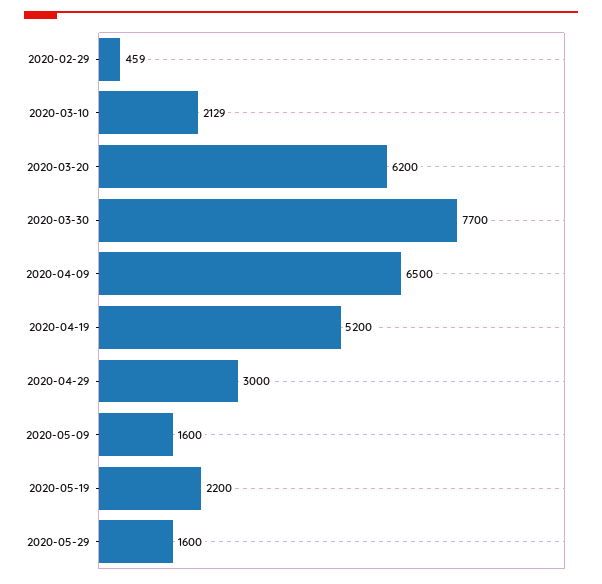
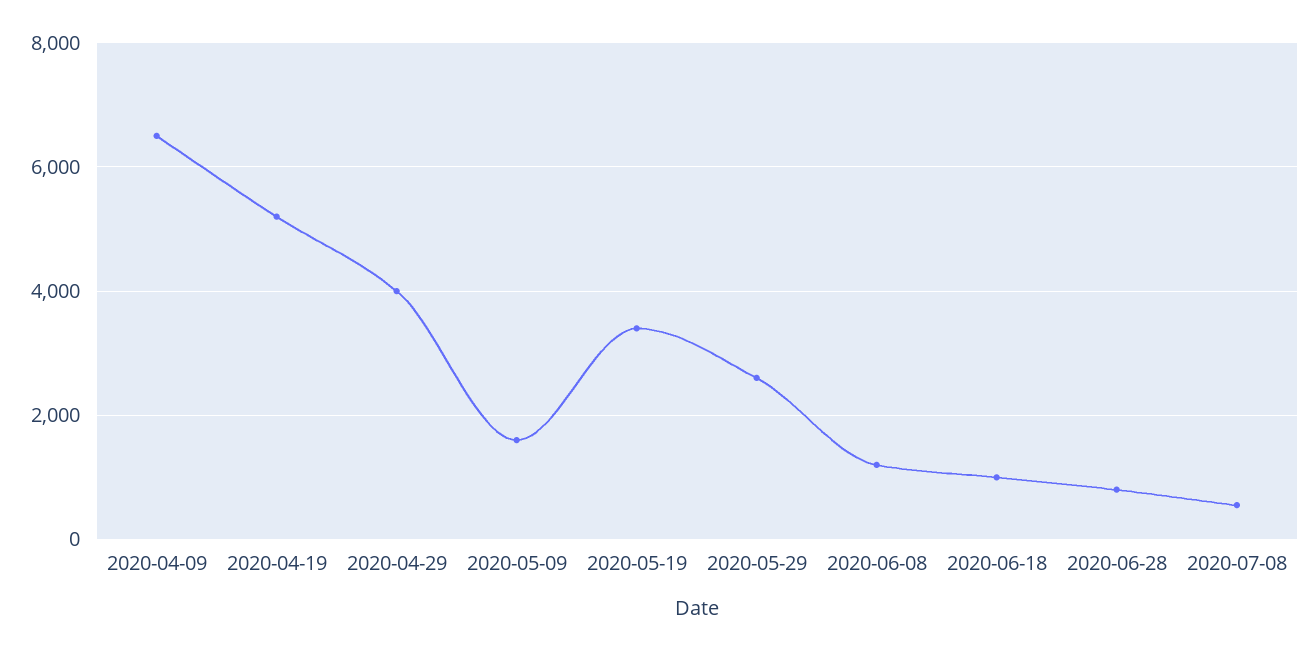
2020-02-29: 459 -> none
2020-03-10: 2129 -> none
2020-03-20: 6200 -> none
2020-03-30: 7700 -> none
2020-04-29: 3000 -> 4000
2020-05-19: 2200 -> 3400
2020-05-29: 1600 -> 2600
2020-06-08: none -> 1200
2020-06-18: none -> 1000
2020-06-28: none -> 800
2020-07-08: none -> 600

